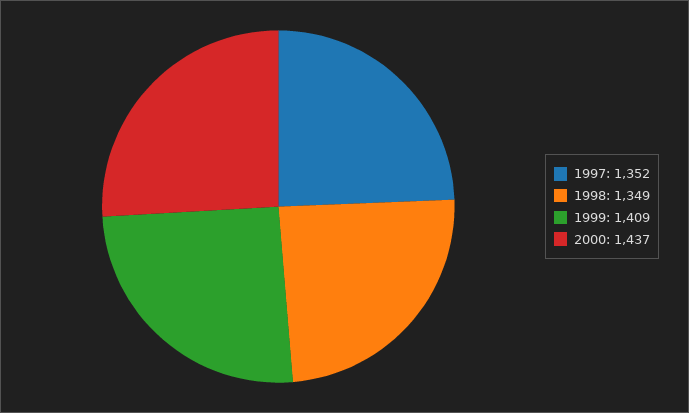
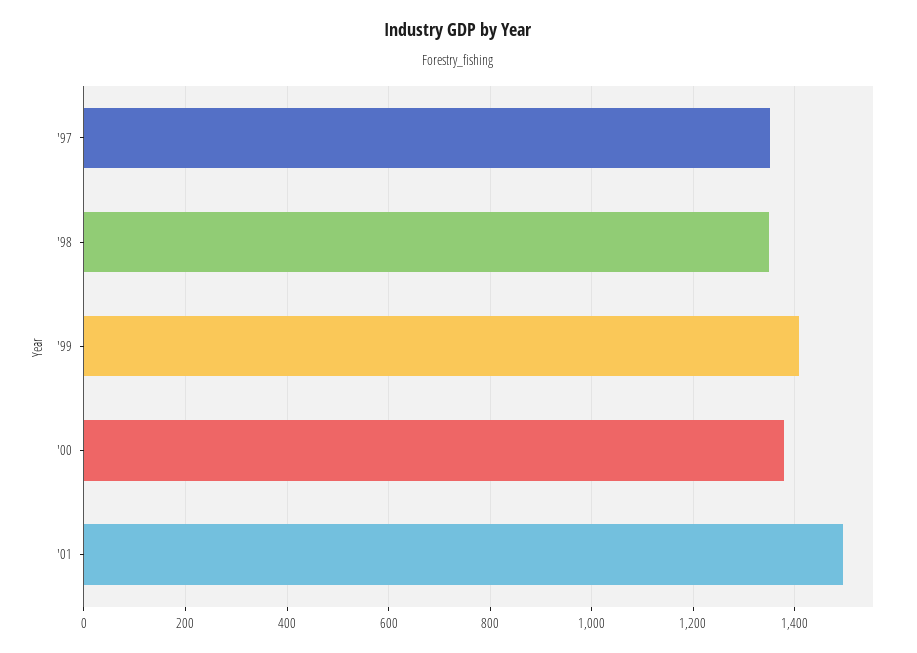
2000: 1437 -> 1380
'01: none -> 1500

